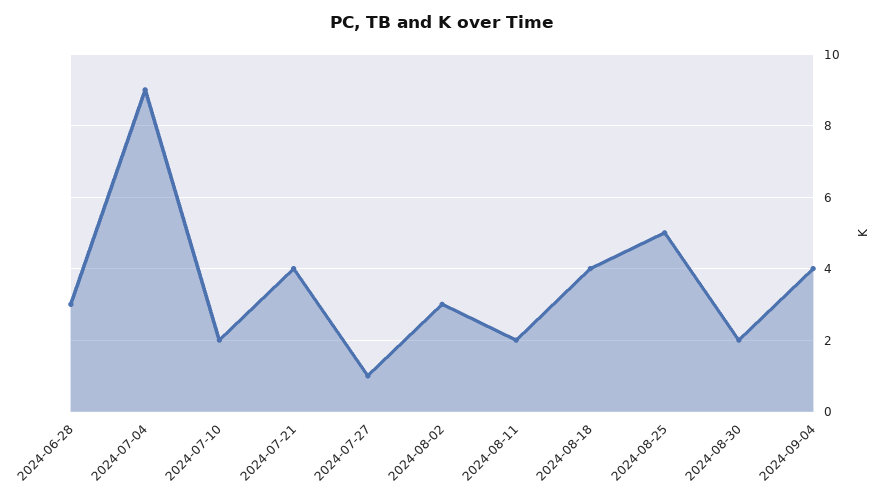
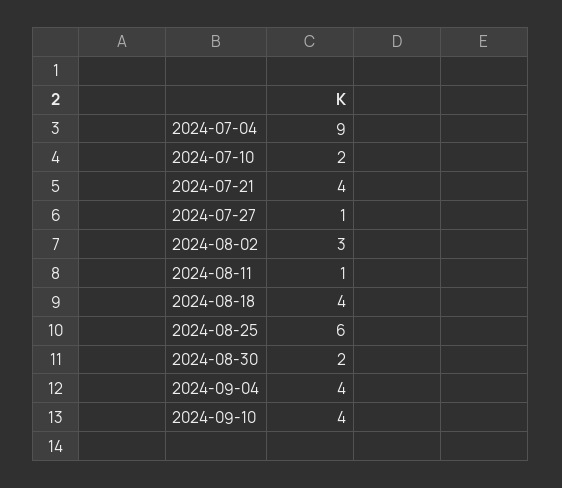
2024-06-28: 3 -> none
2024-08-11: 2 -> 1
2024-08-25: 5 -> 6
2024-09-10: none -> 4

